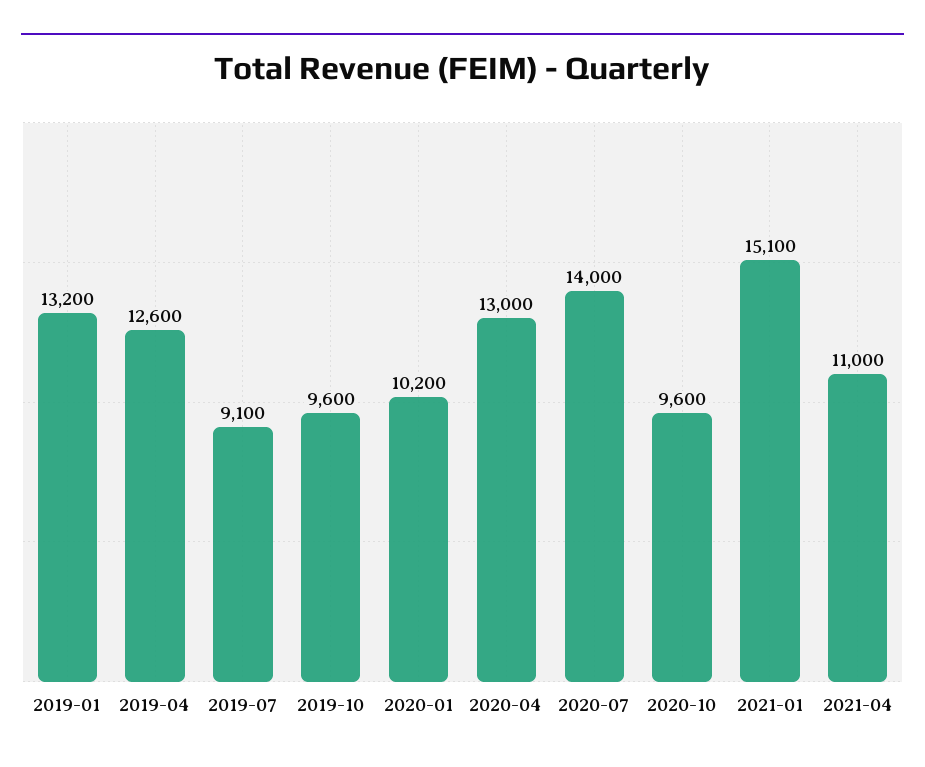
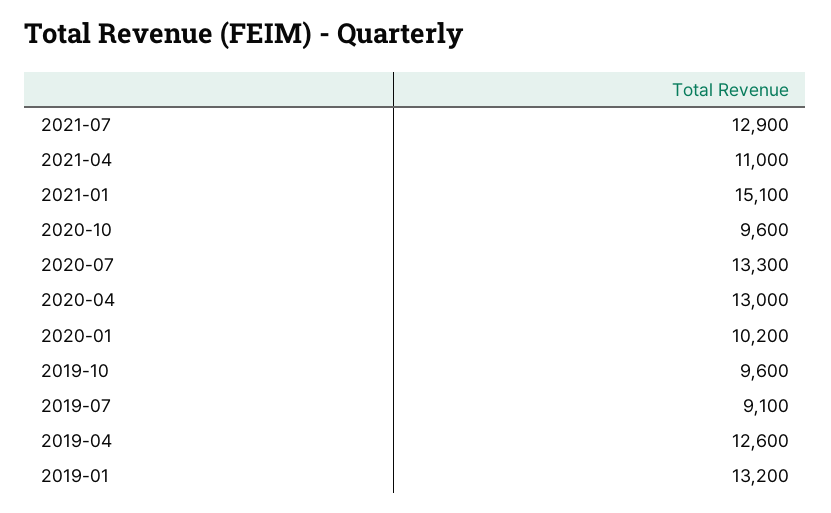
2020-07: 14000 -> 13300
2021-07: none -> 12900

